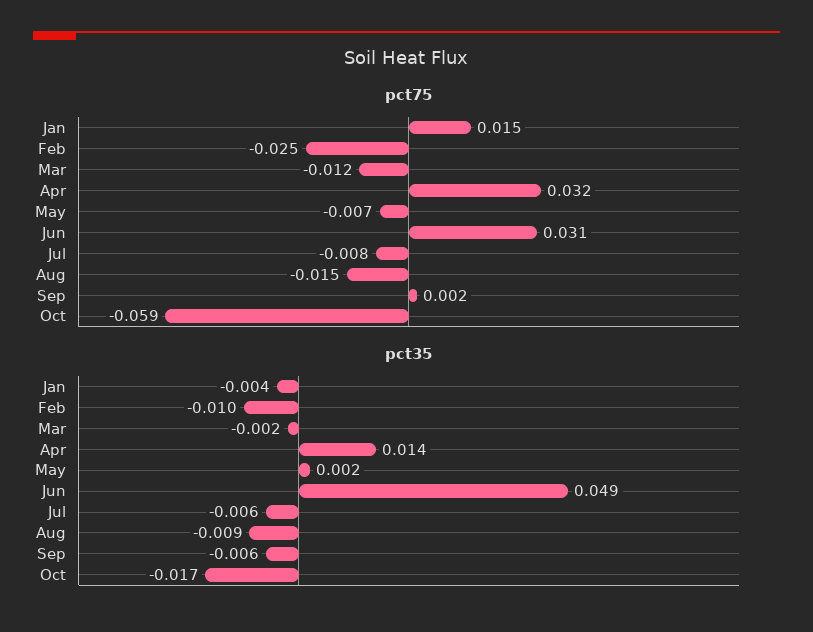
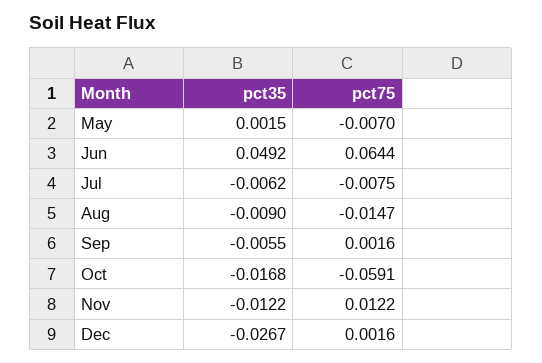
pct75, Jan: 0.015 -> none
pct75, Feb: -0.025 -> none
pct75, Mar: -0.012 -> none
pct75, Apr: 0.032 -> none
pct75, Jun: 0.031 -> 0.0644
pct35, Jan: -0.004 -> none
pct35, Feb: -0.01 -> none
pct35, Mar: -0.002 -> none
pct35, Apr: 0.014 -> none
pct35, Nov: none -> -0.0122
pct75, Nov: none -> 0.0122
pct35, Dec: none -> -0.0267
pct75, Dec: none -> 0.0016

